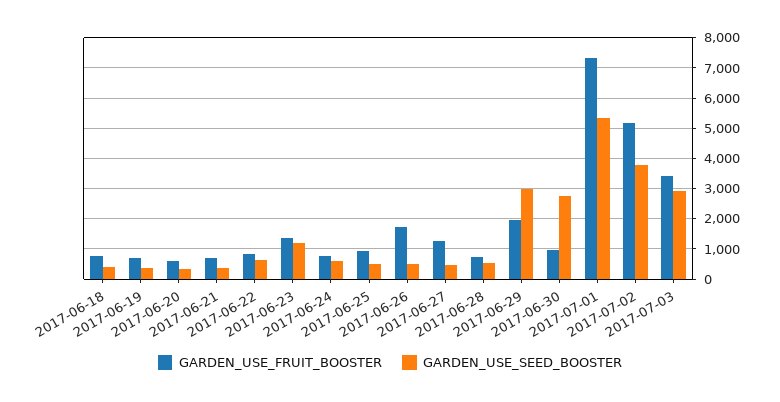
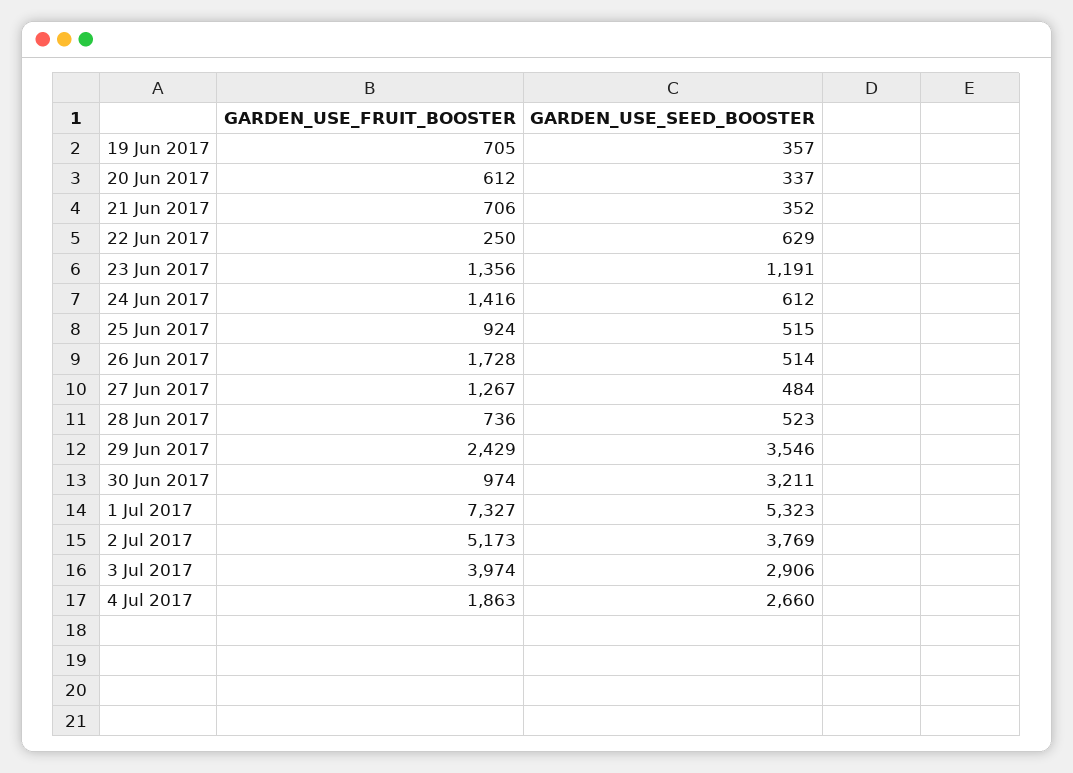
GARDEN_USE_FRUIT_BOOSTER, 2017-06-18: 800 -> none
GARDEN_USE_SEED_BOOSTER, 2017-06-18: 400 -> none
GARDEN_USE_FRUIT_BOOSTER, 2017-06-22: 800 -> 250
GARDEN_USE_FRUIT_BOOSTER, 2017-06-24: 800 -> 1416
GARDEN_USE_FRUIT_BOOSTER, 2017-06-29: 2000 -> 2429
GARDEN_USE_SEED_BOOSTER, 2017-06-29: 3000 -> 3546
GARDEN_USE_SEED_BOOSTER, 2017-06-30: 2800 -> 3211
GARDEN_USE_FRUIT_BOOSTER, 2017-07-03: 3400 -> 3974
GARDEN_USE_FRUIT_BOOSTER, 4 Jul 2017: none -> 1863
GARDEN_USE_SEED_BOOSTER, 4 Jul 2017: none -> 2660

